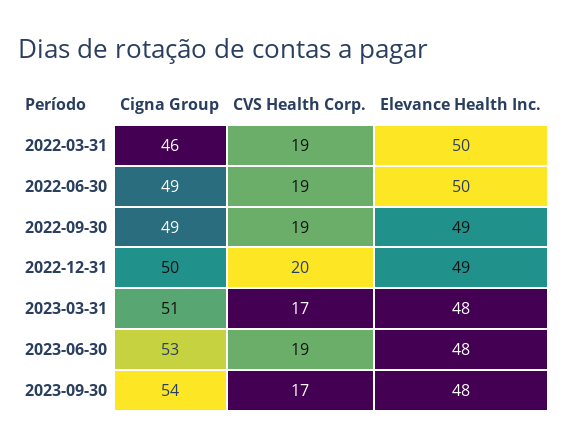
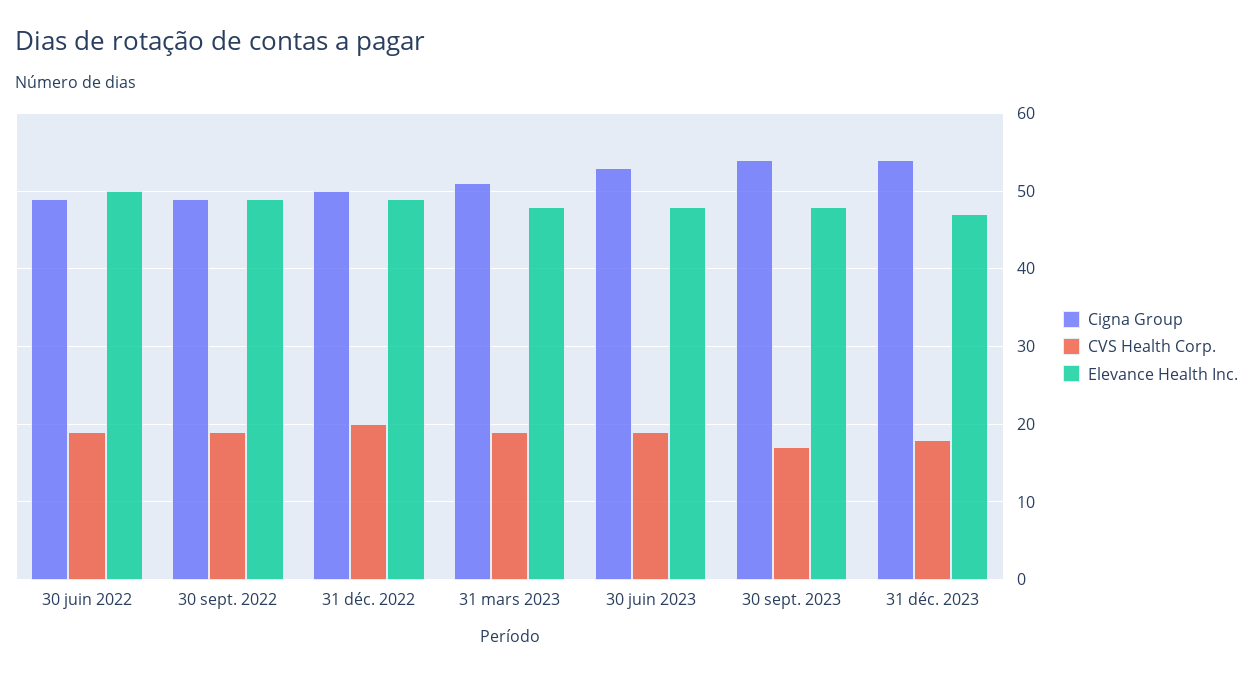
Cigna Group, 2022-03-31: 46 -> none
CVS Health Corp., 2022-03-31: 19 -> none
Elevance Health Inc., 2022-03-31: 50 -> none
CVS Health Corp., 2023-03-31: 17 -> 19
Cigna Group, 31 déc. 2023: none -> 54
CVS Health Corp., 31 déc. 2023: none -> 18
Elevance Health Inc., 31 déc. 2023: none -> 47

